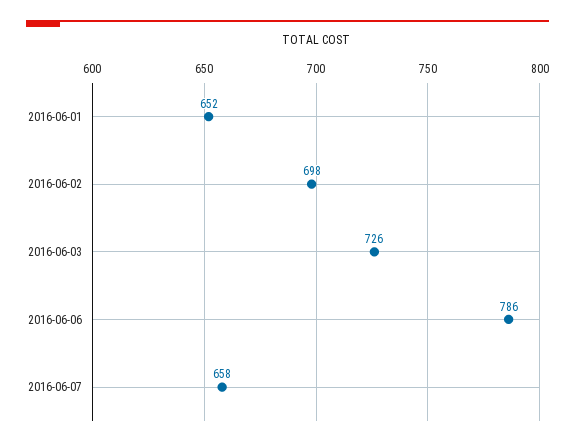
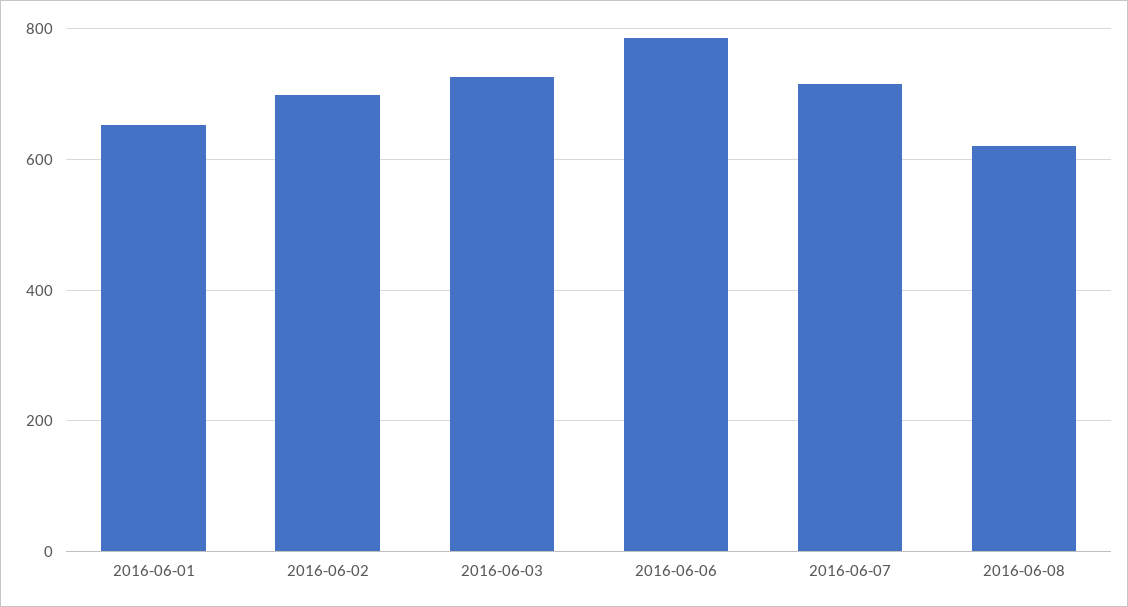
2016-06-07: 658 -> 720
2016-06-08: none -> 620

